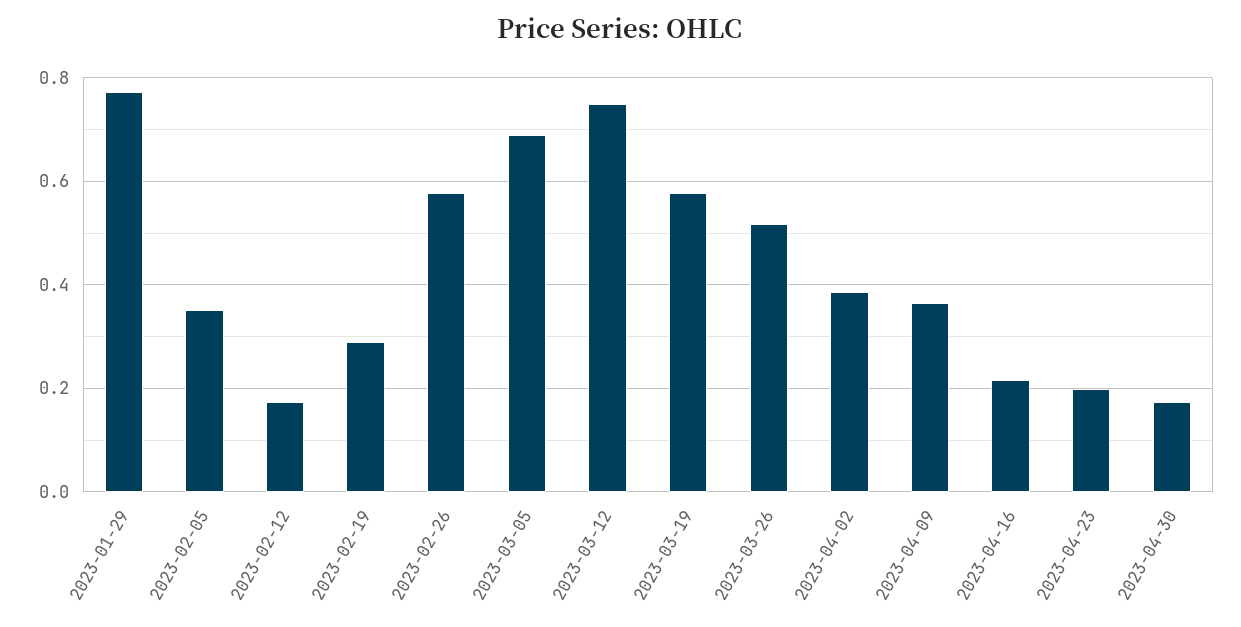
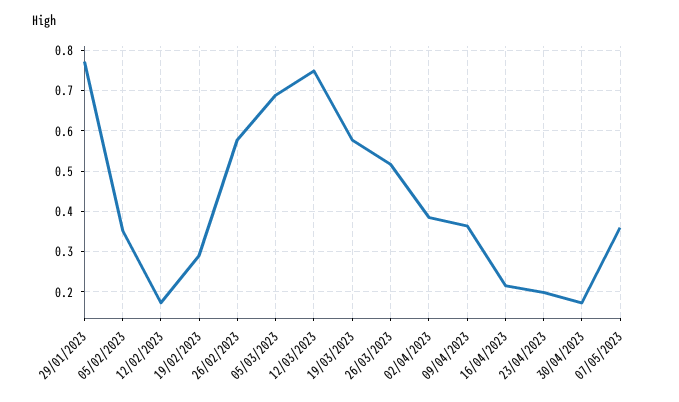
07/05/2023: none -> 0.36

